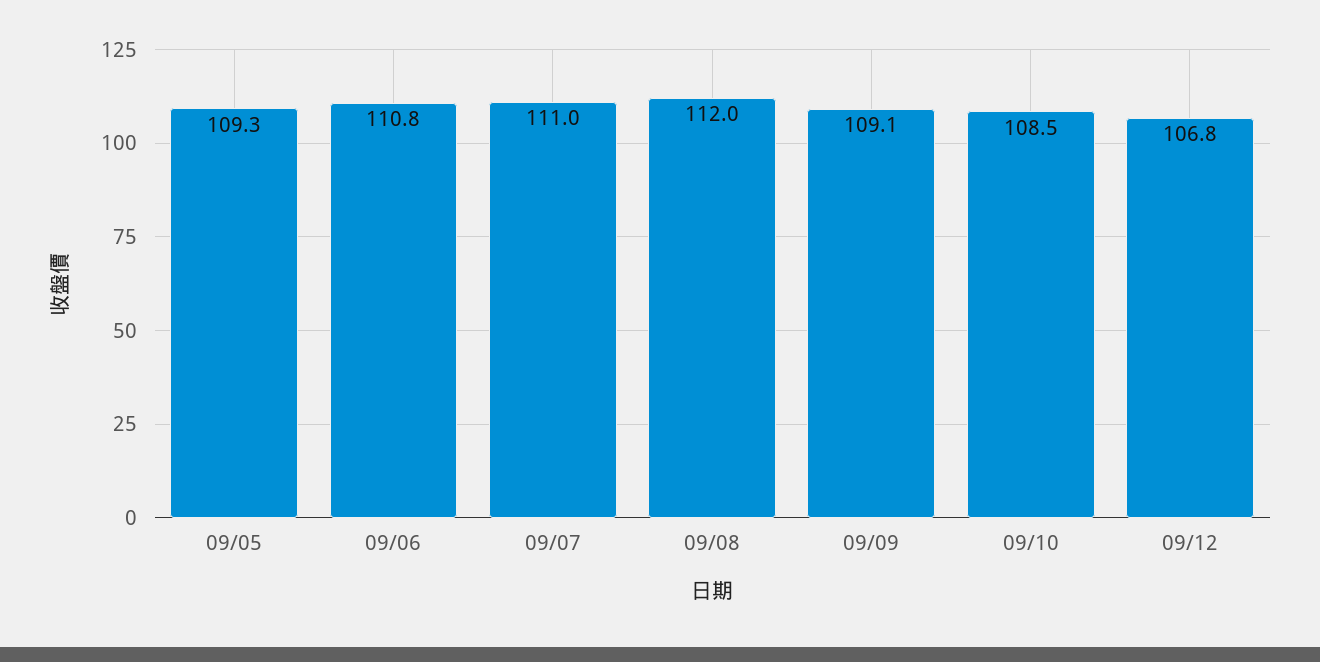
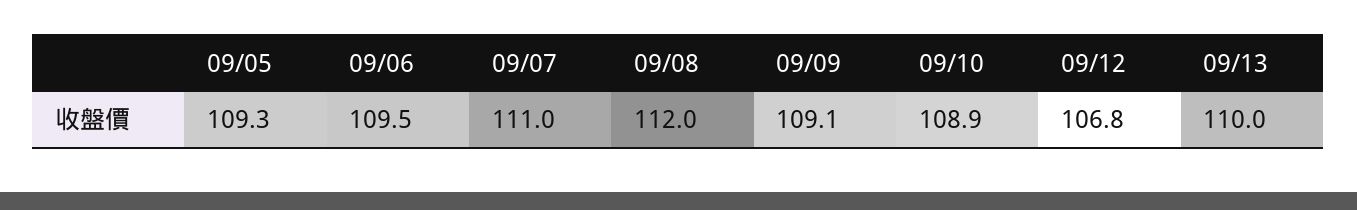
09/06: 110.8 -> 109.5
09/10: 108.5 -> 108.9
09/13: none -> 110

